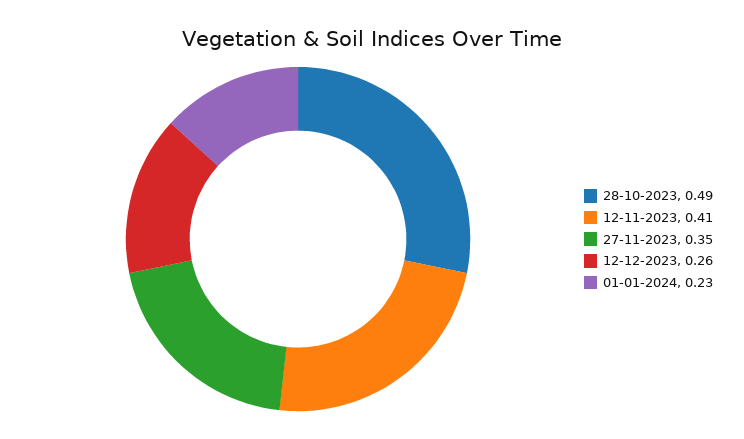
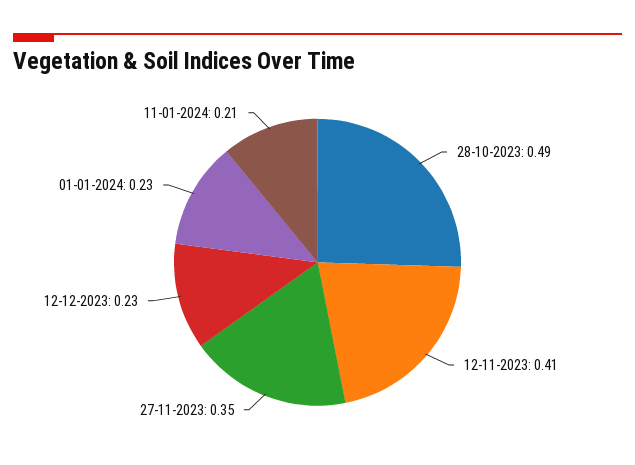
12-12-2023: 0.26 -> 0.23
11-01-2024: none -> 0.21

